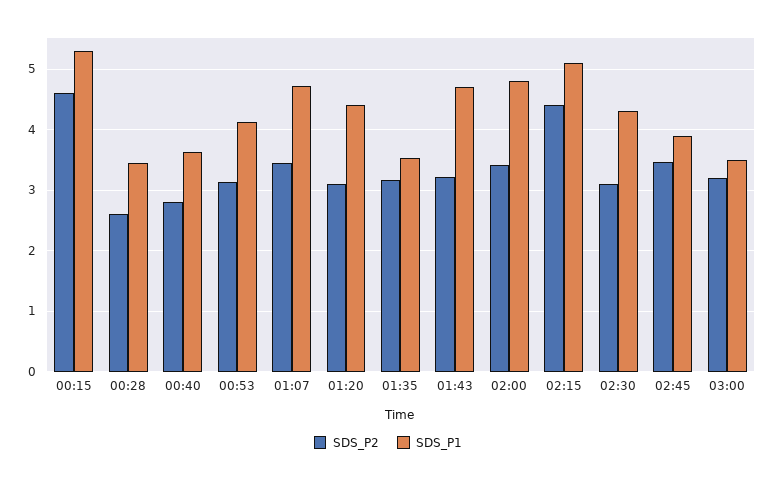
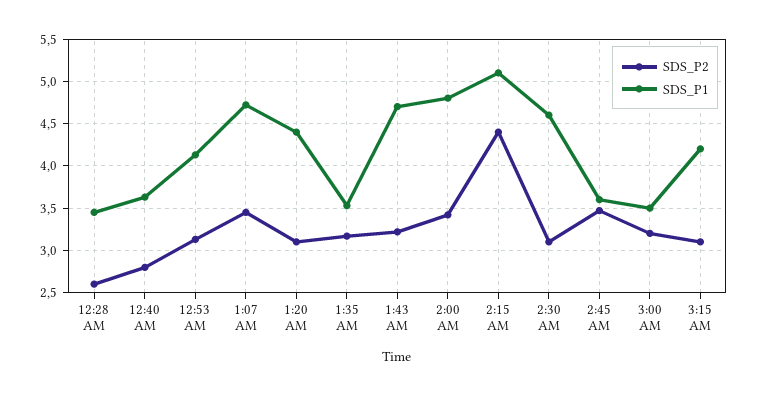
SDS_P2, 00:15: 4.6 -> none
SDS_P1, 00:15: 5.3 -> none
SDS_P1, 02:30: 4.3 -> 4.6
SDS_P1, 02:45: 3.9 -> 3.6
SDS_P2, 3:15 AM: none -> 3.1
SDS_P1, 3:15 AM: none -> 4.2

